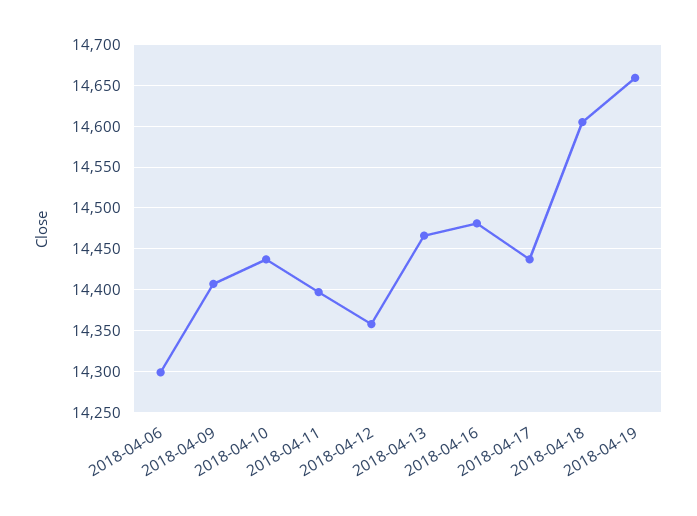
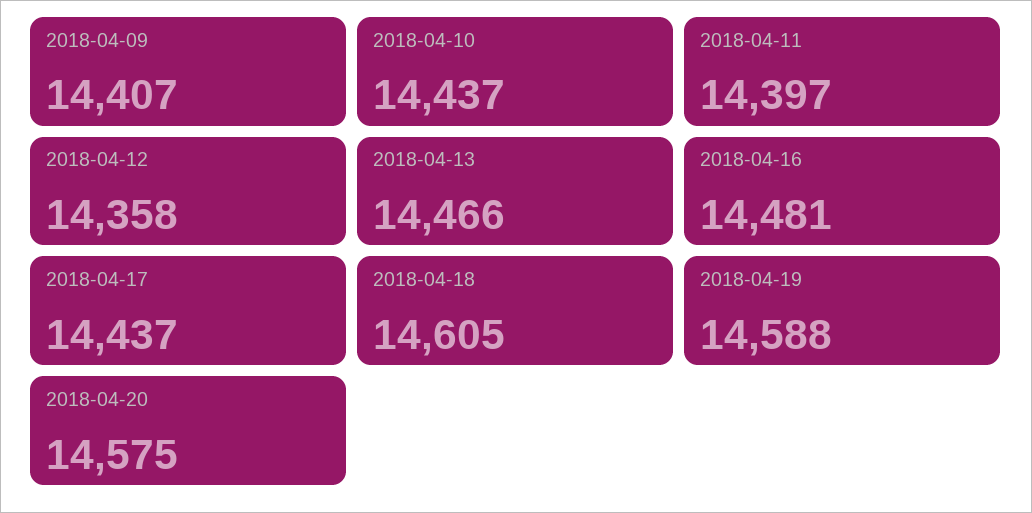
2018-04-06: 14300 -> none
2018-04-19: 14660 -> 14588
2018-04-20: none -> 14575

